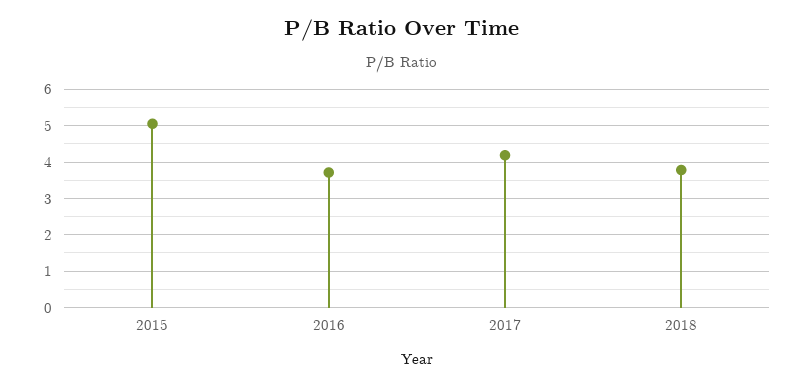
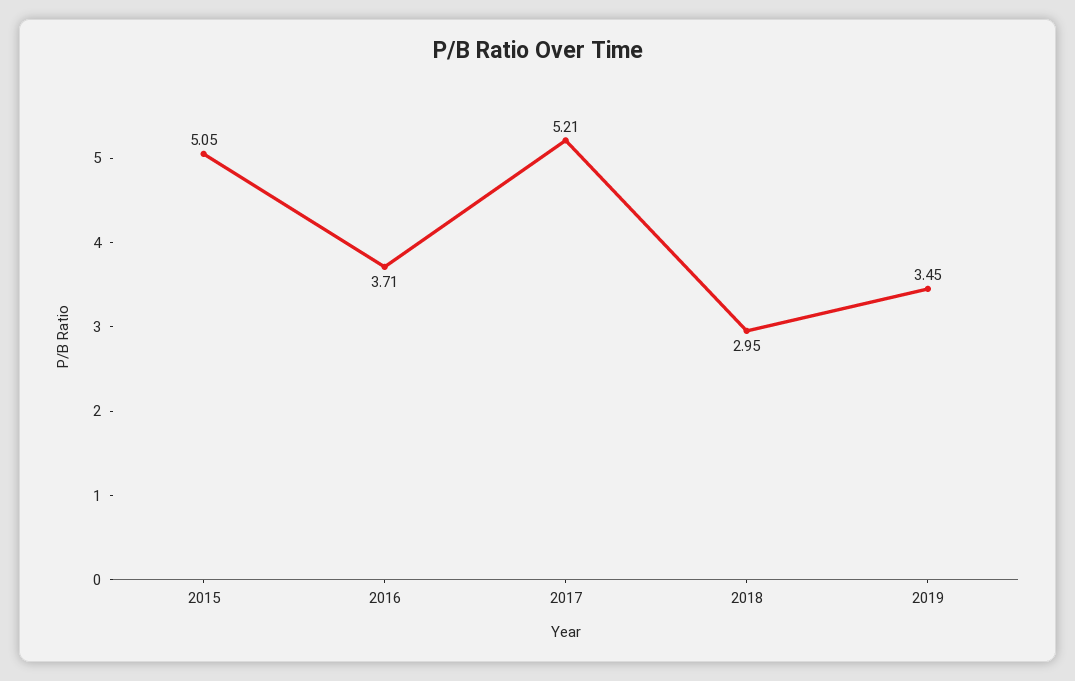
2017: 4.2 -> 5.21
2018: 3.8 -> 2.95
2019: none -> 3.45

